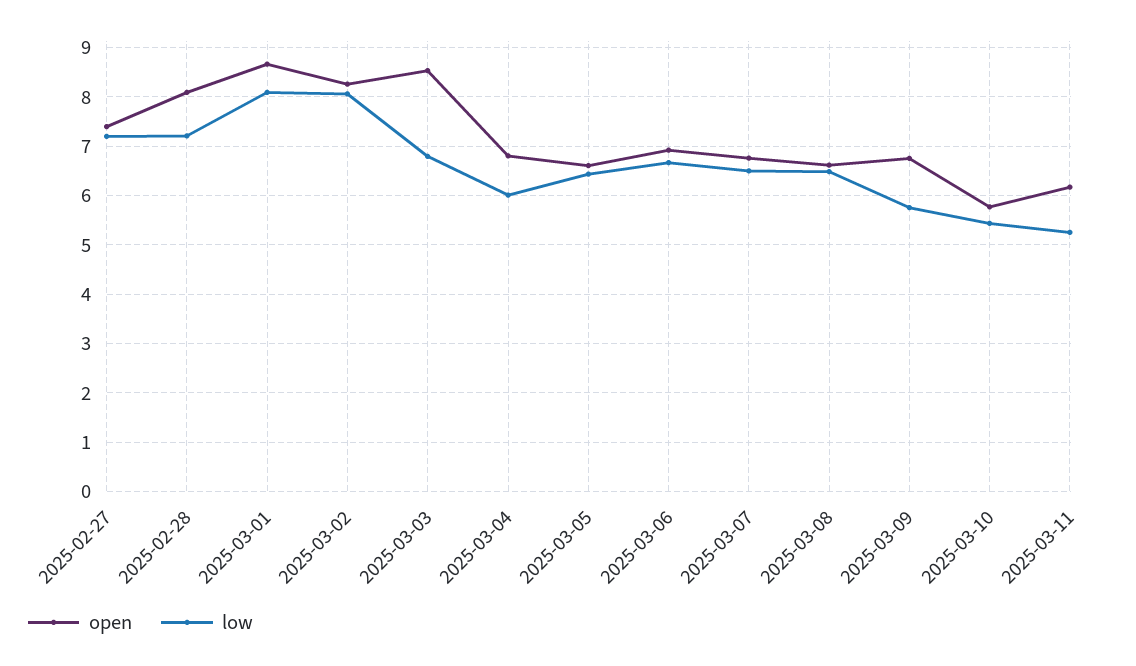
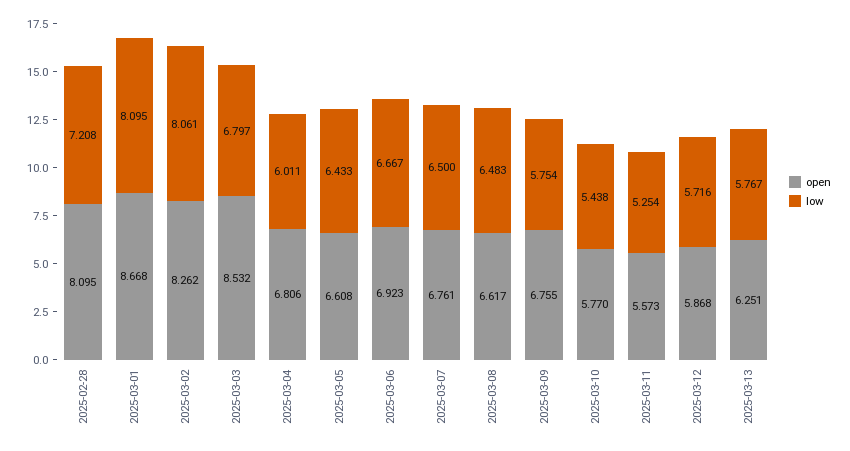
open, 2025-02-27: 7.4 -> none
low, 2025-02-27: 7.2 -> none
open, 2025-03-11: 6.2 -> 5.573
open, 2025-03-12: none -> 5.868
low, 2025-03-12: none -> 5.716
open, 2025-03-13: none -> 6.251
low, 2025-03-13: none -> 5.767

